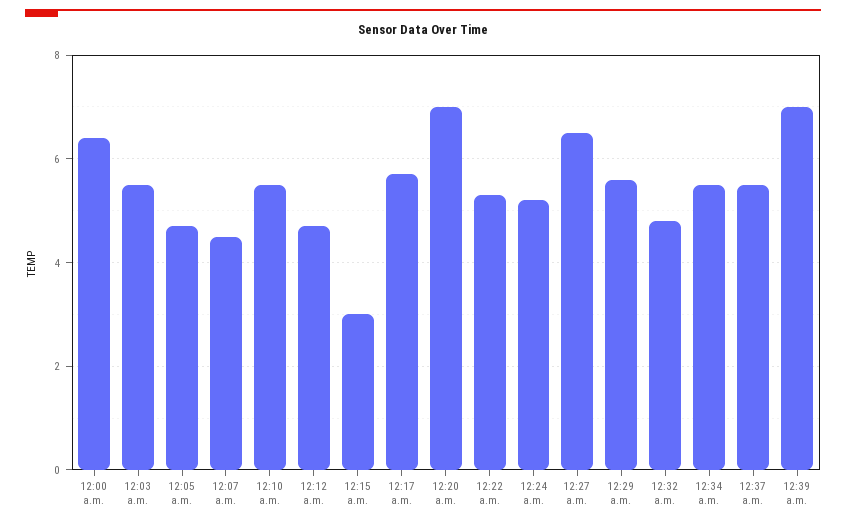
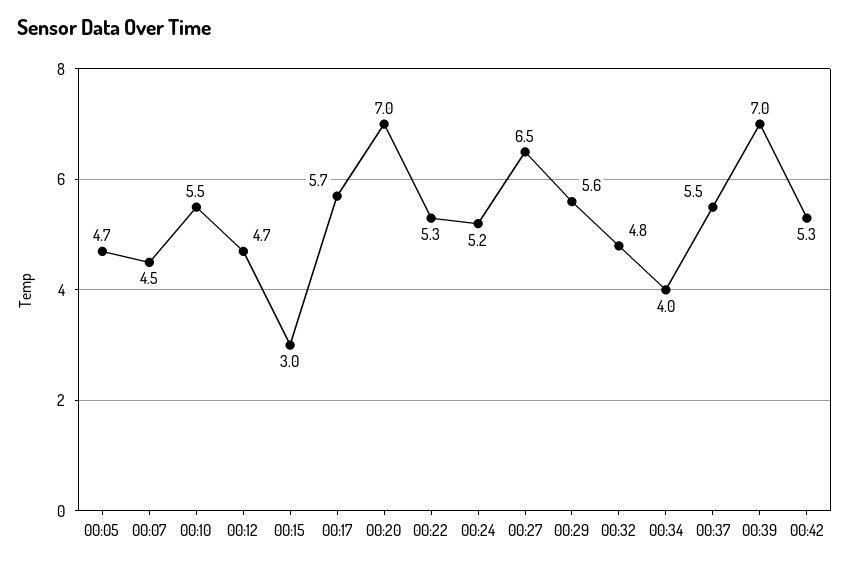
12:00 a.m.: 6.5 -> none
12:03 a.m.: 5.5 -> none
12:34 a.m.: 5.5 -> 4
00:42: none -> 5.3

